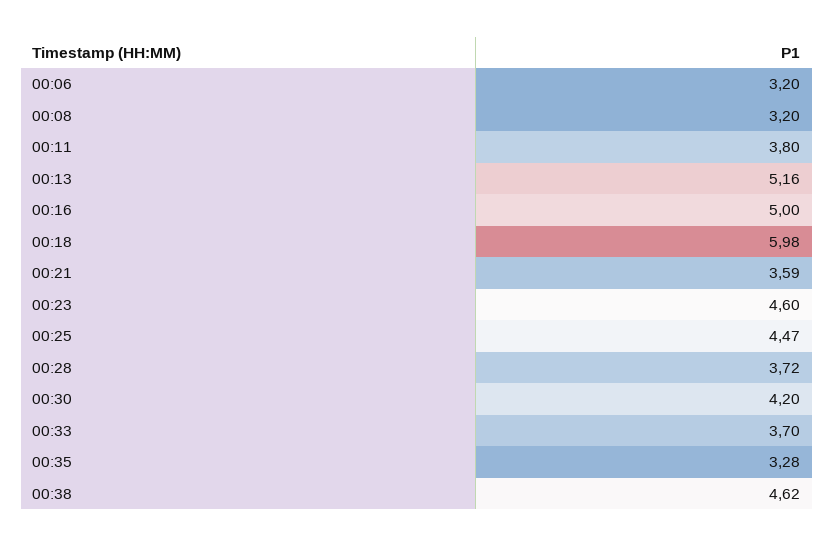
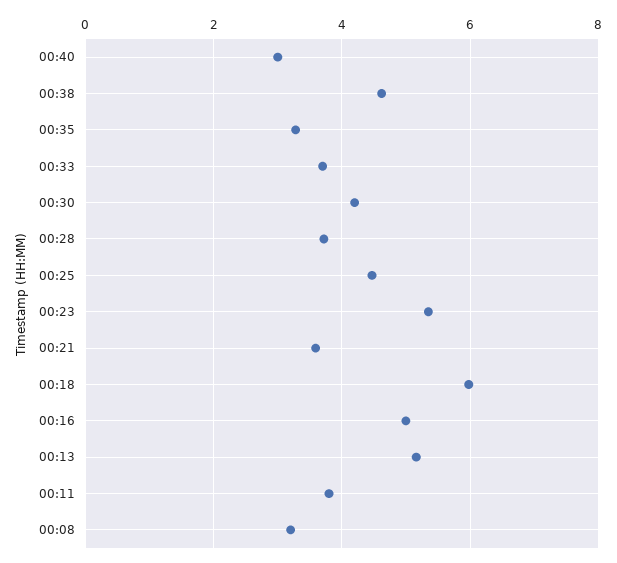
00:06: 3.2 -> none
00:23: 4.6 -> 5.4
00:40: none -> 3

